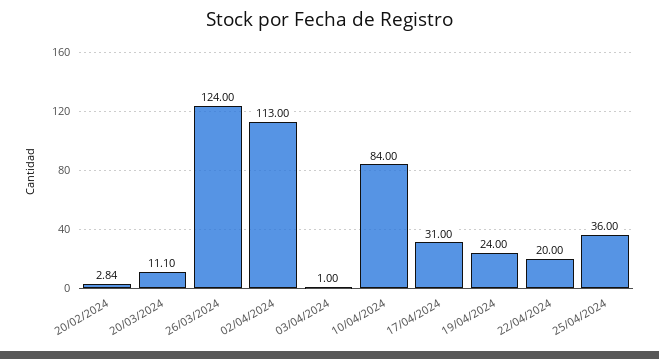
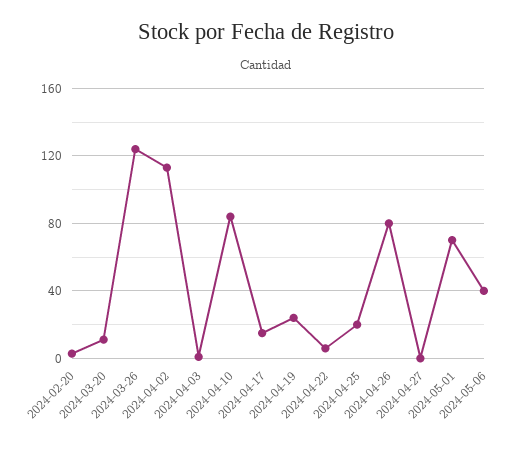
17/04/2024: 31 -> 15
22/04/2024: 20 -> 5
25/04/2024: 36 -> 20
2024-04-26: none -> 80
2024-04-27: none -> 0
2024-05-01: none -> 70
2024-05-06: none -> 40

